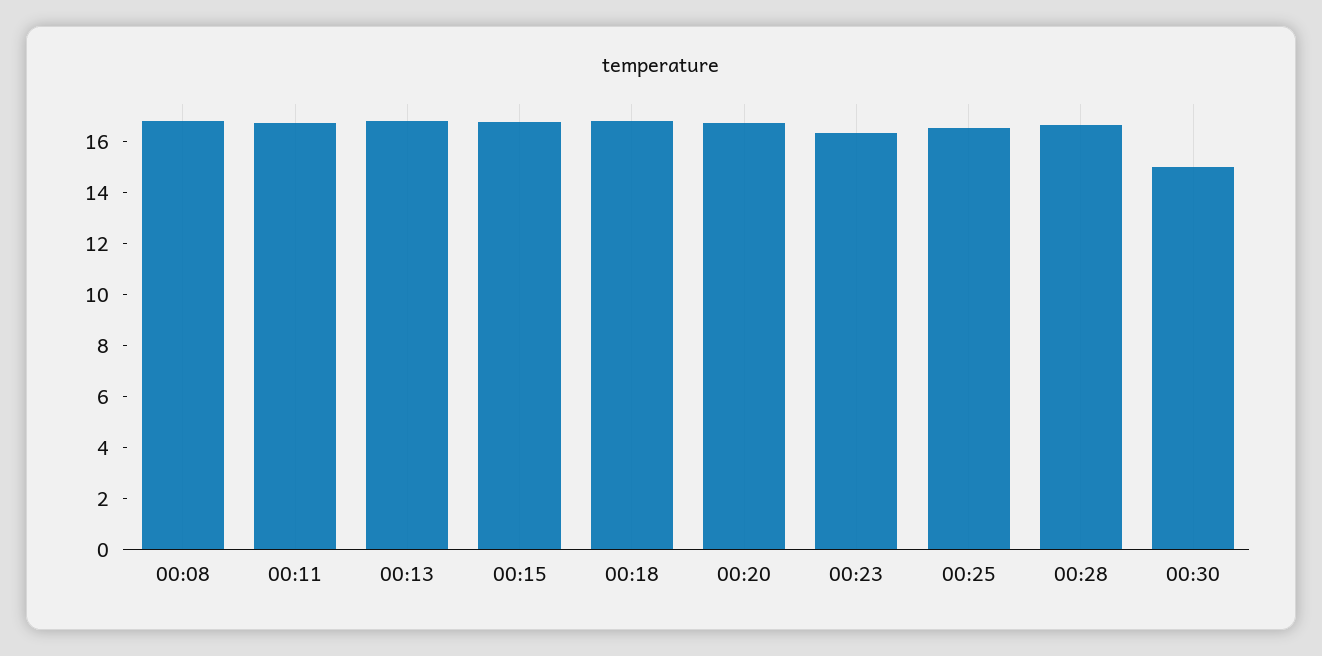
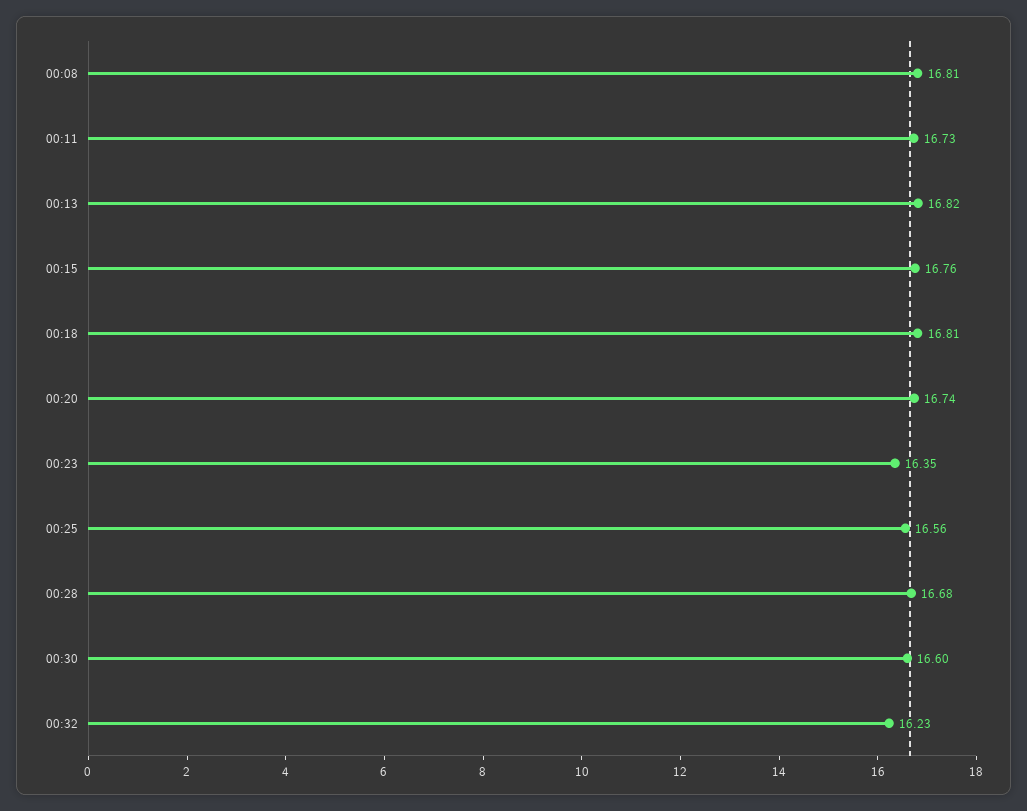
00:30: 15 -> 16.6
00:32: none -> 16.23

